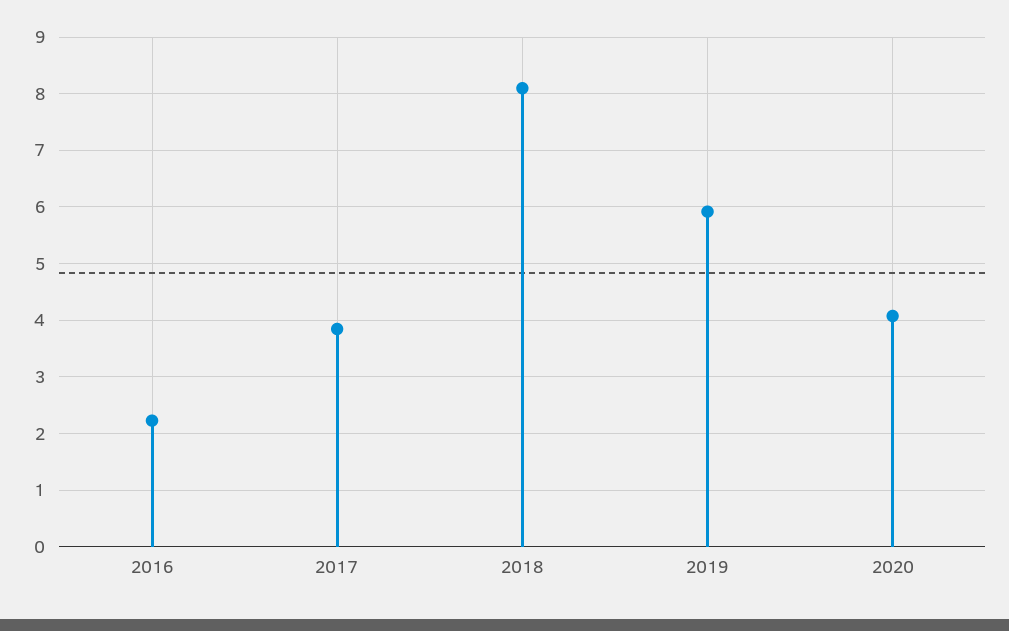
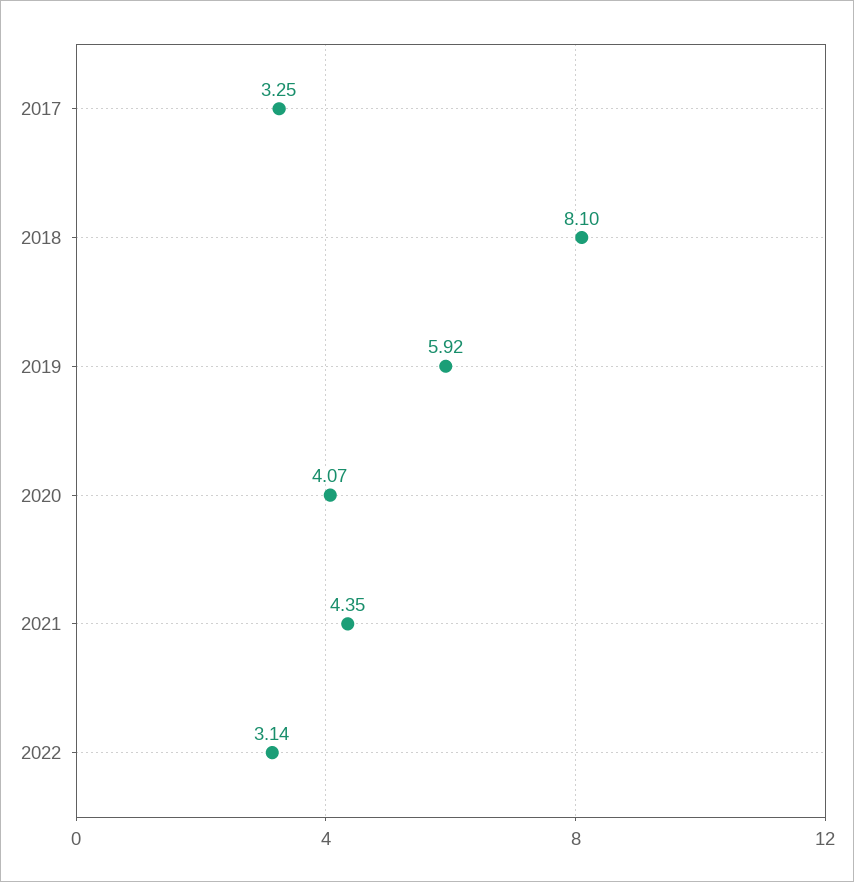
2016: 2.2 -> none
2017: 3.8 -> 3.25
2021: none -> 4.35
2022: none -> 3.14

